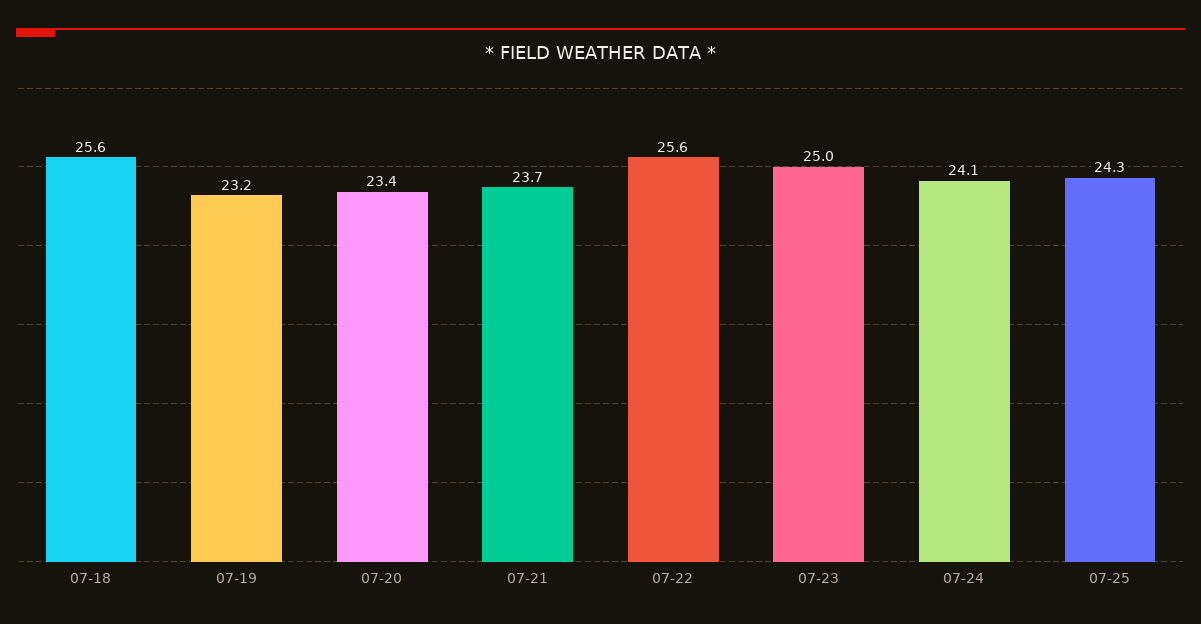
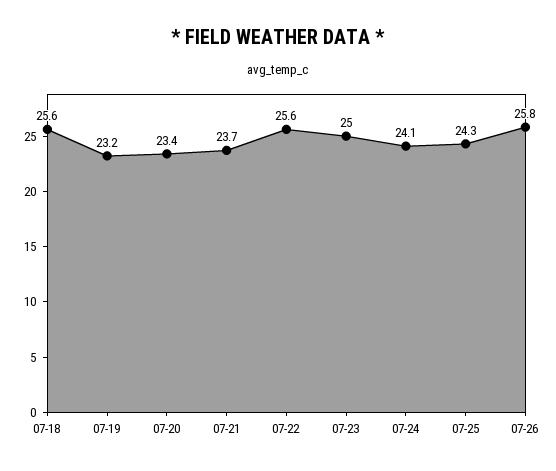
07-26: none -> 25.8

